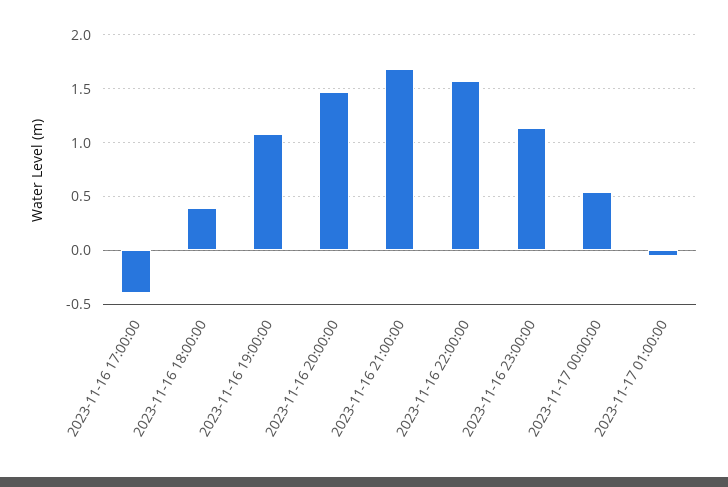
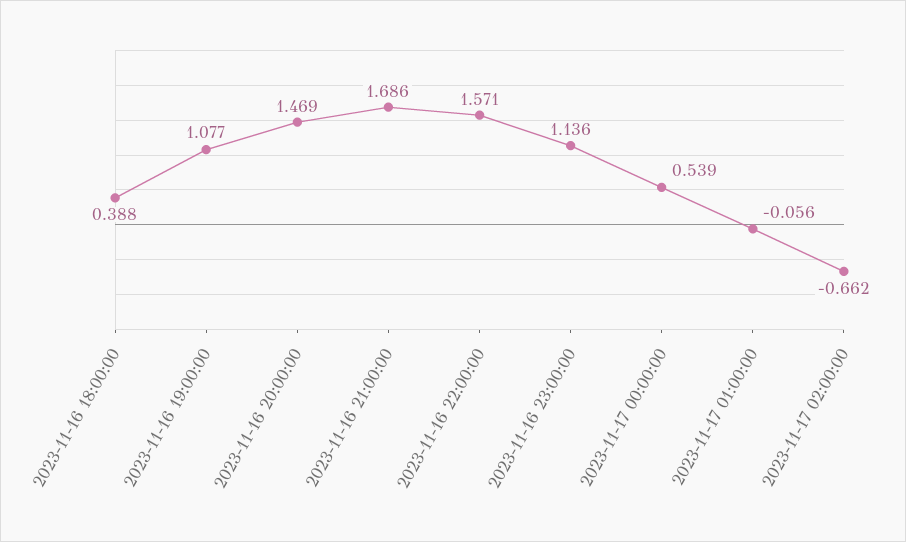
2023-11-16 17:00:00: -0.4 -> none
2023-11-17 02:00:00: none -> -0.662

